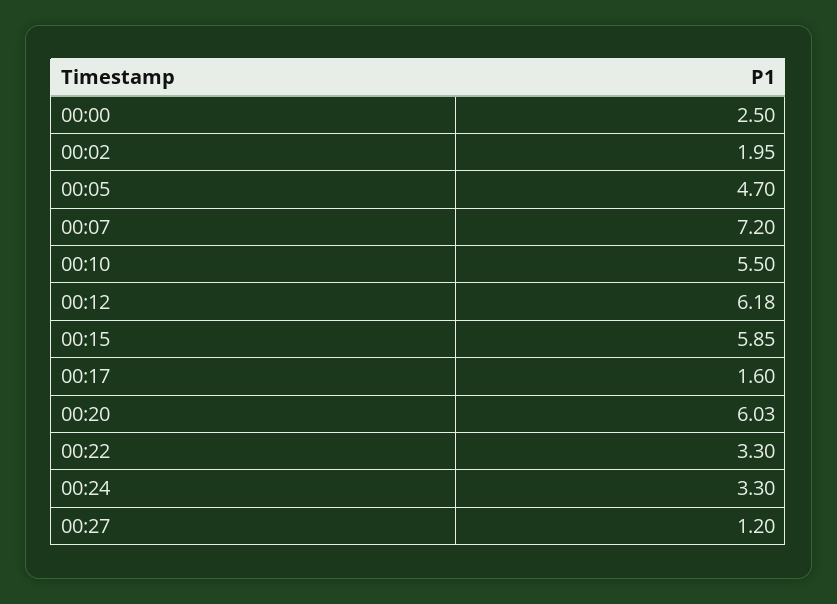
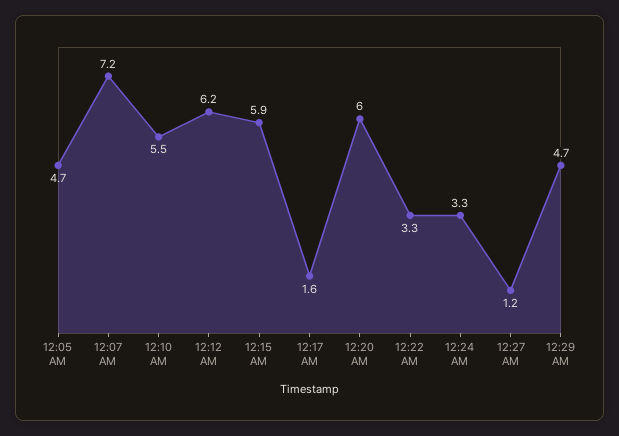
00:00: 2.5 -> none
00:02: 1.95 -> none
12:29 AM: none -> 4.7

